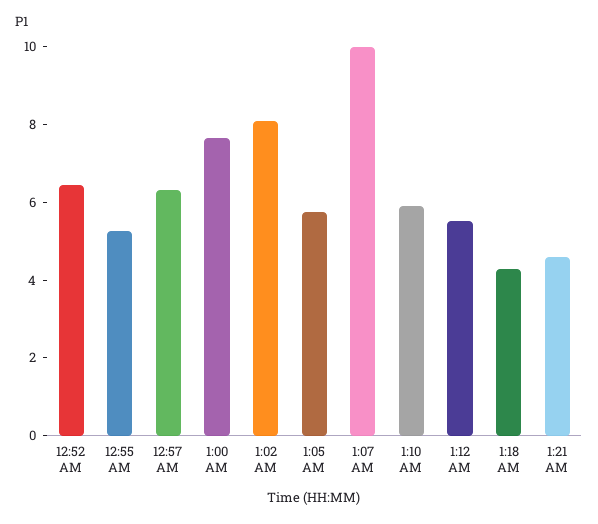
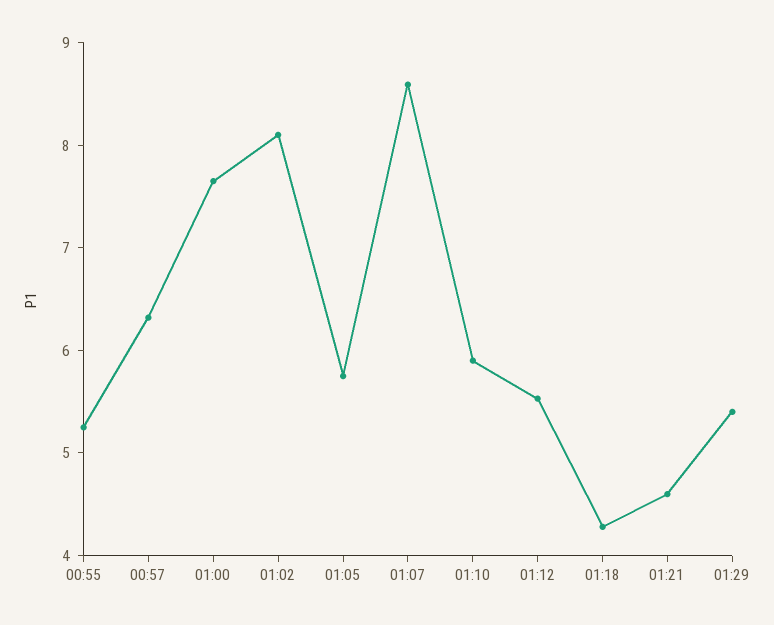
12:52 AM: 6.5 -> none
1:07 AM: 10 -> 8.6
01:29: none -> 5.4

